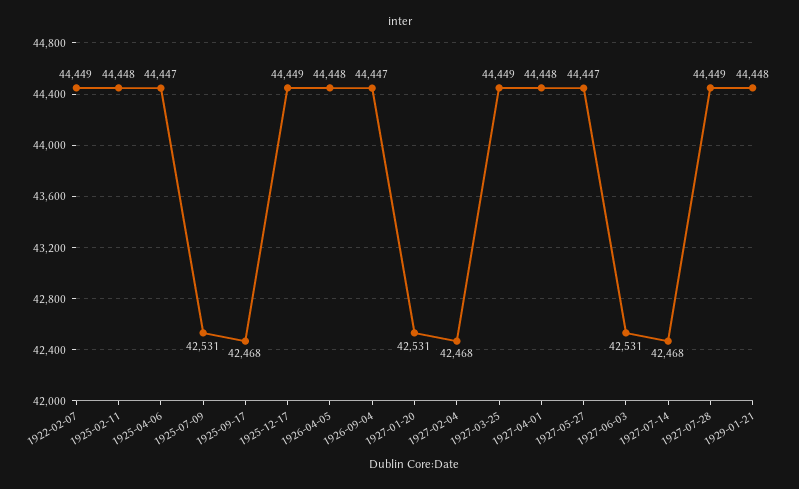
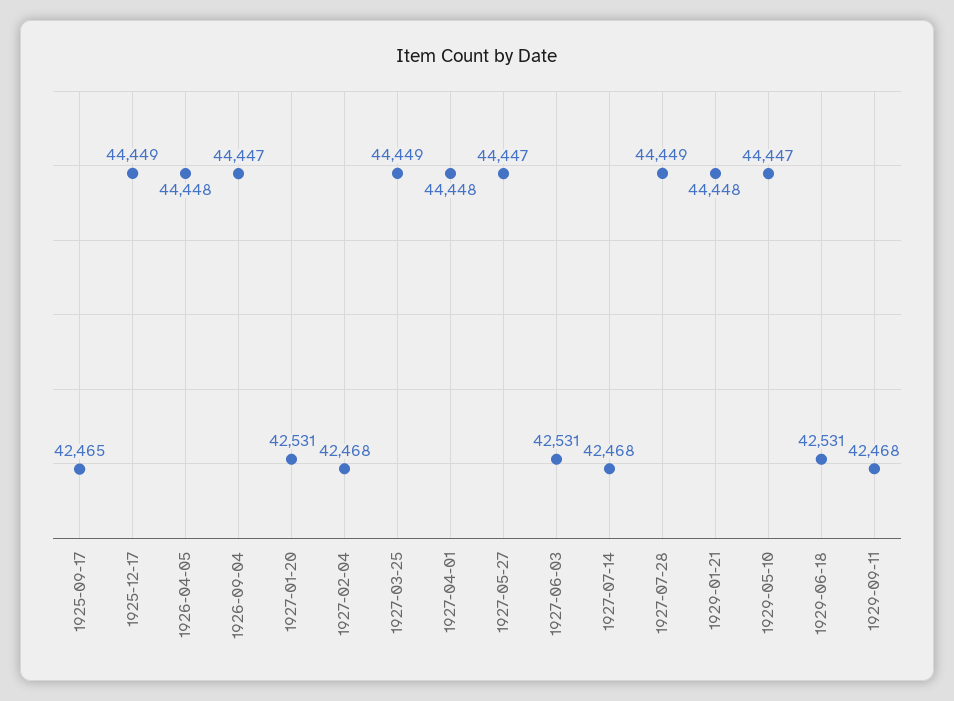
1922-02-07: 44449 -> none
1925-02-11: 44448 -> none
1925-04-06: 44447 -> none
1925-07-09: 42531 -> none
1925-09-17: 42468 -> 42465
1929-05-10: none -> 44447
1929-06-18: none -> 42531
1929-09-11: none -> 42468

